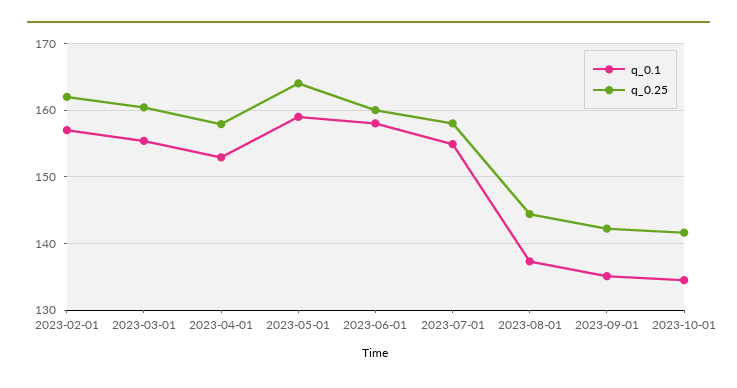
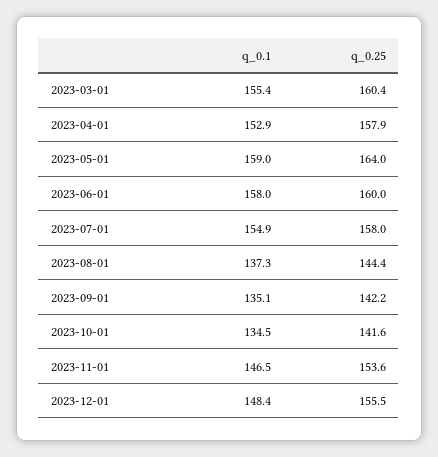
q_0.1, 2023-02-01: 157 -> none
q_0.25, 2023-02-01: 162 -> none
q_0.1, 2023-11-01: none -> 146.5
q_0.25, 2023-11-01: none -> 153.6
q_0.1, 2023-12-01: none -> 148.4
q_0.25, 2023-12-01: none -> 155.5

